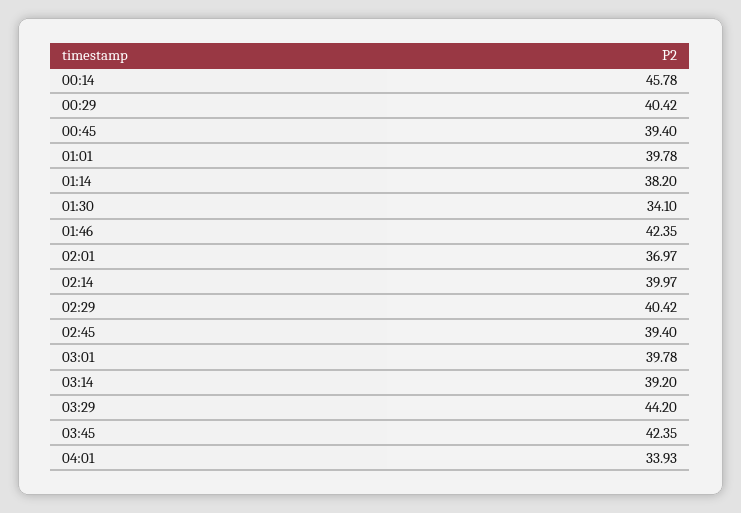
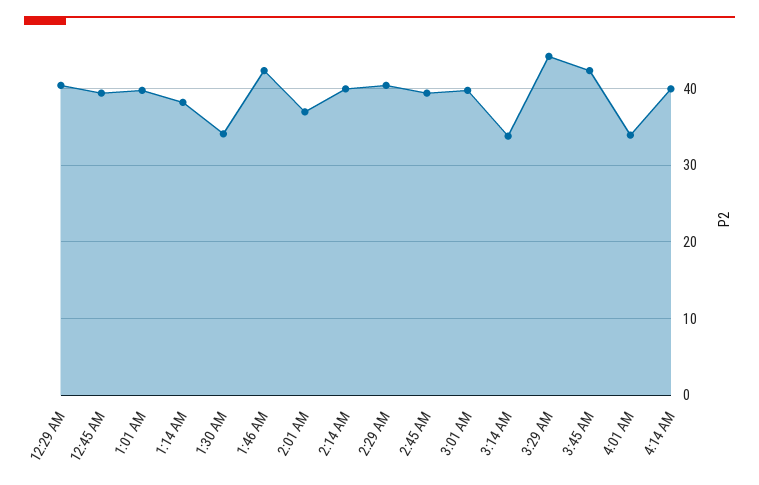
00:14: 45.78 -> none
03:14: 39.2 -> 34
4:14 AM: none -> 40

